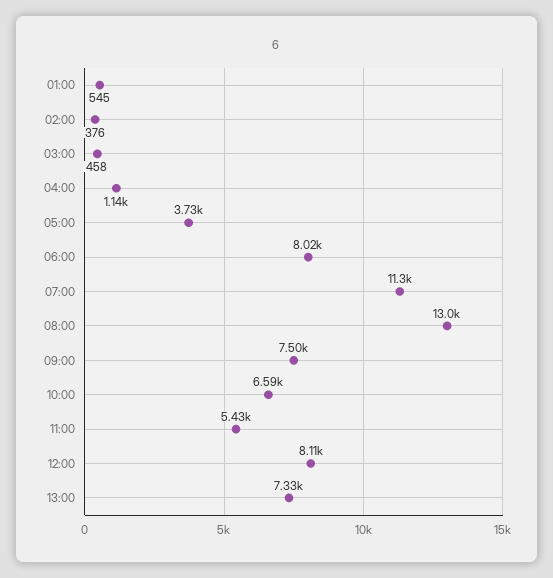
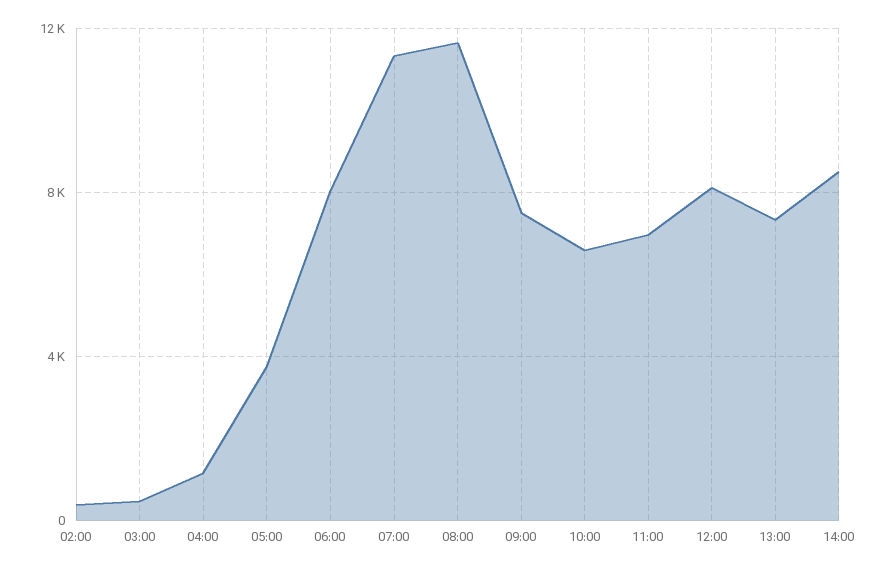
01:00: 545 -> none
08:00: 13000 -> 11500
11:00: 5430 -> 7000
14:00: none -> 8500

